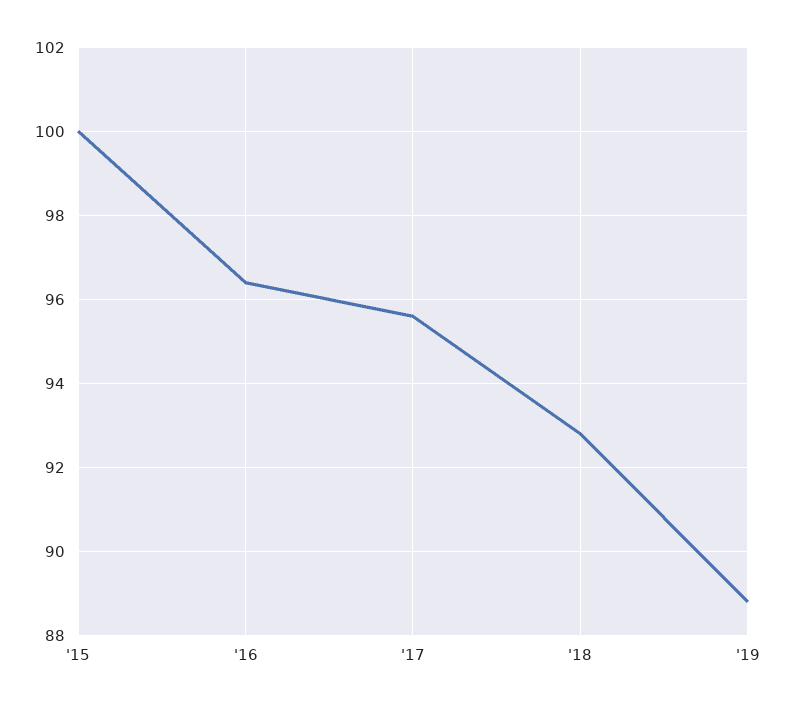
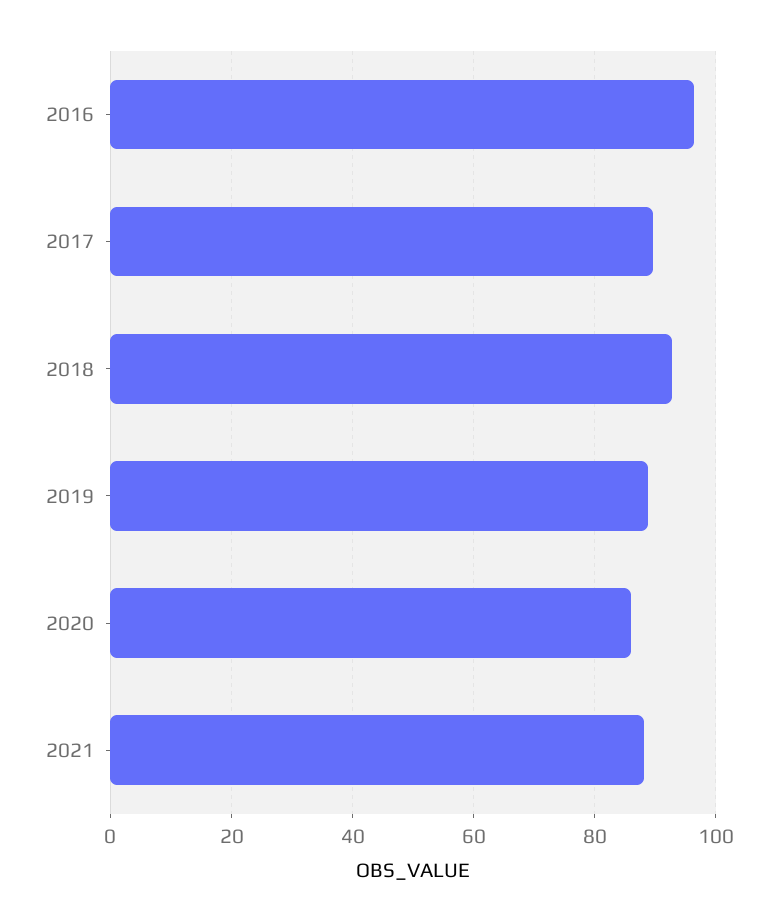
'15: 100 -> none
'17: 95.5 -> 90
2020: none -> 86
2021: none -> 88

